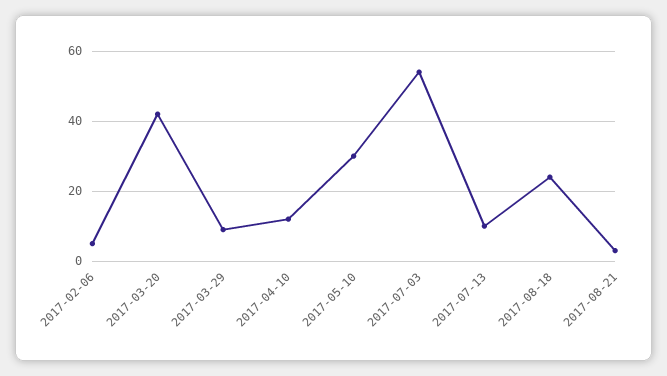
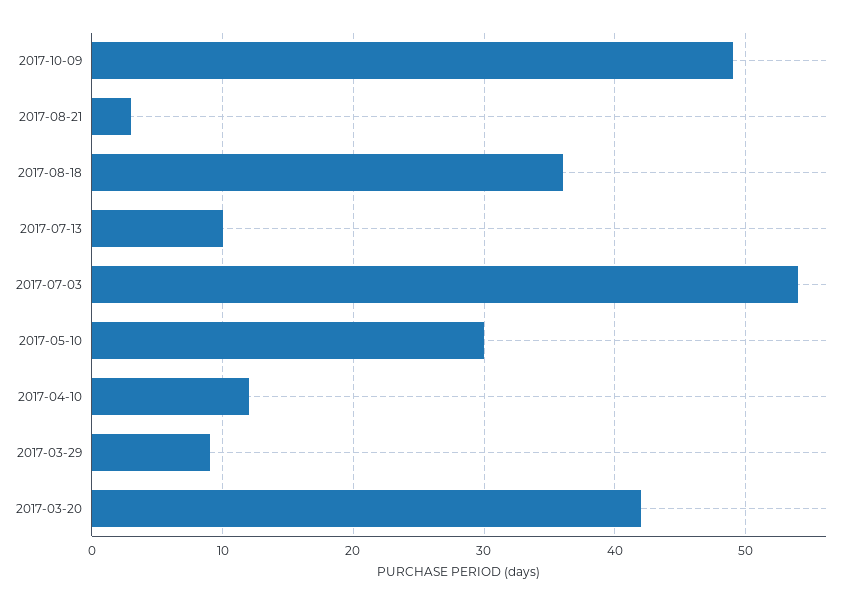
2017-02-06: 5 -> none
2017-08-18: 25 -> 36
2017-10-09: none -> 49

